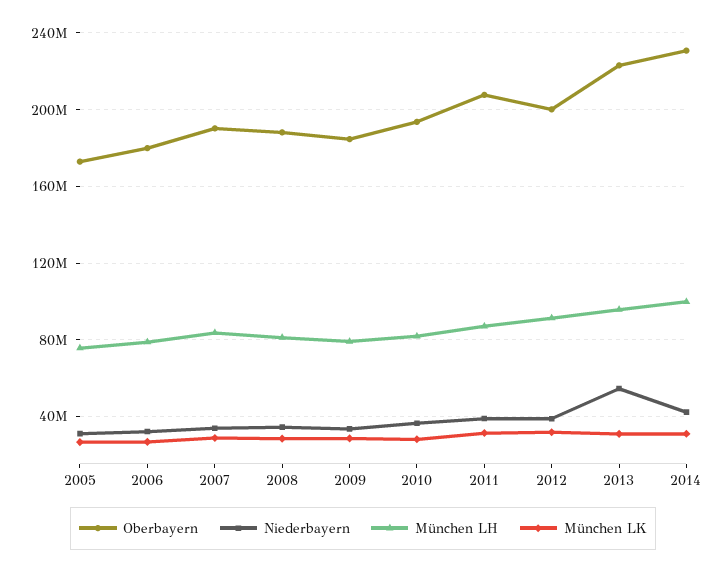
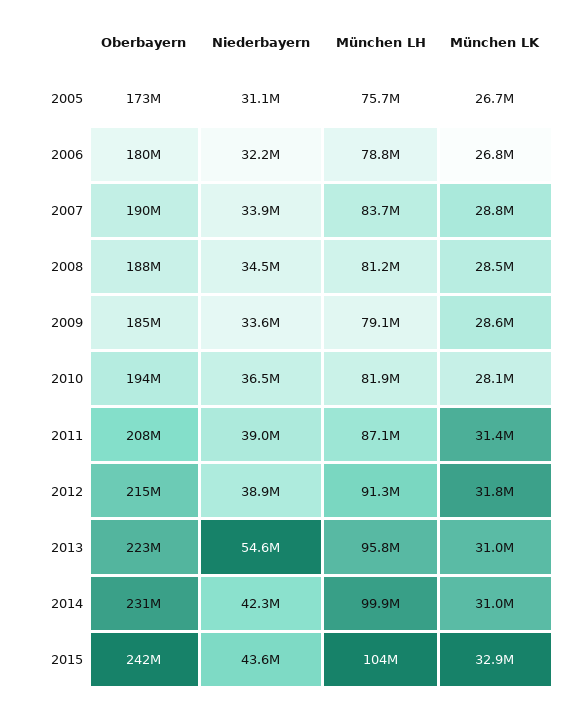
Oberbayern, 2012: 200000000 -> 215000000
Oberbayern, 2015: none -> 242000000
Niederbayern, 2015: none -> 43600000
München LH, 2015: none -> 104000000
München LK, 2015: none -> 32900000

